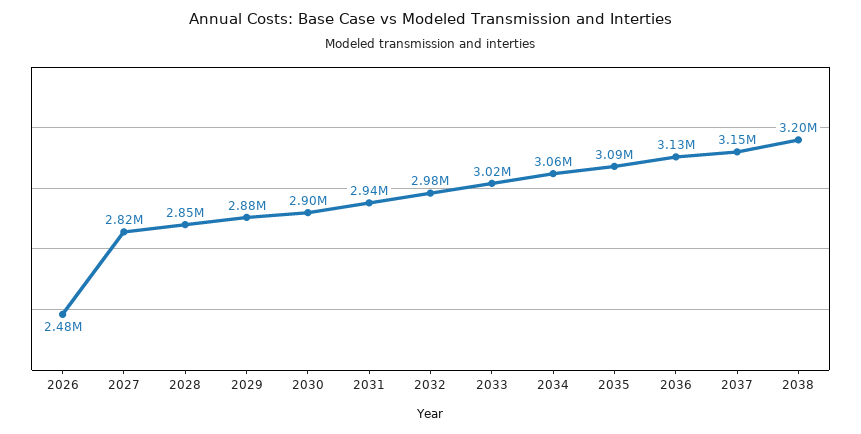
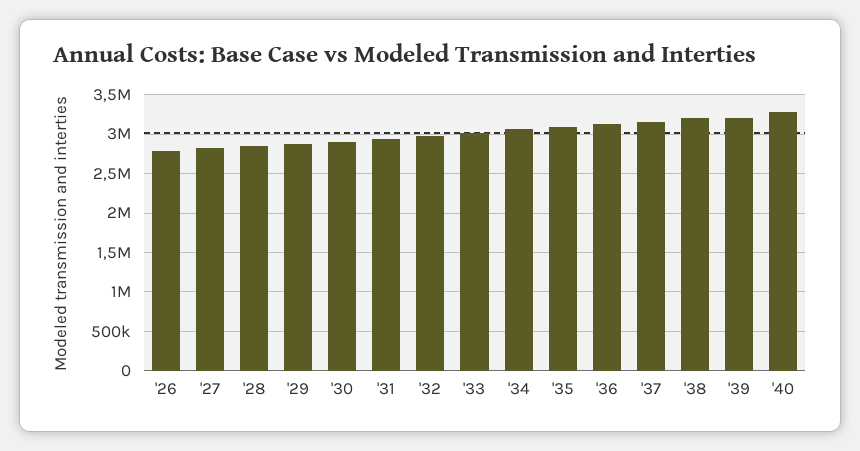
2026: 2480000 -> 2800000
'39: none -> 3200000
'40: none -> 3300000

